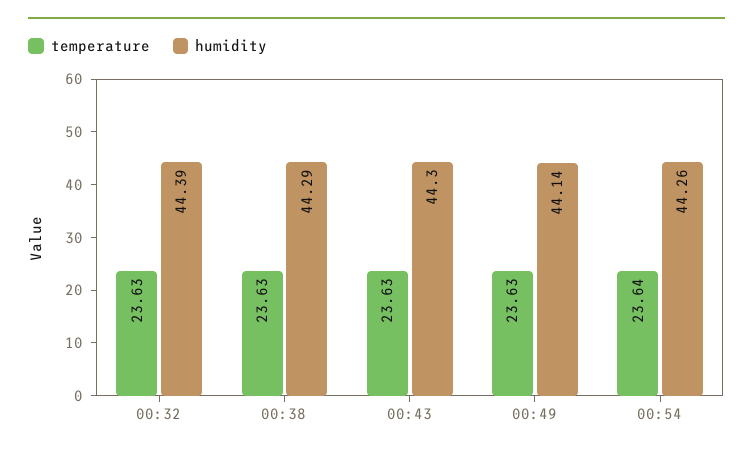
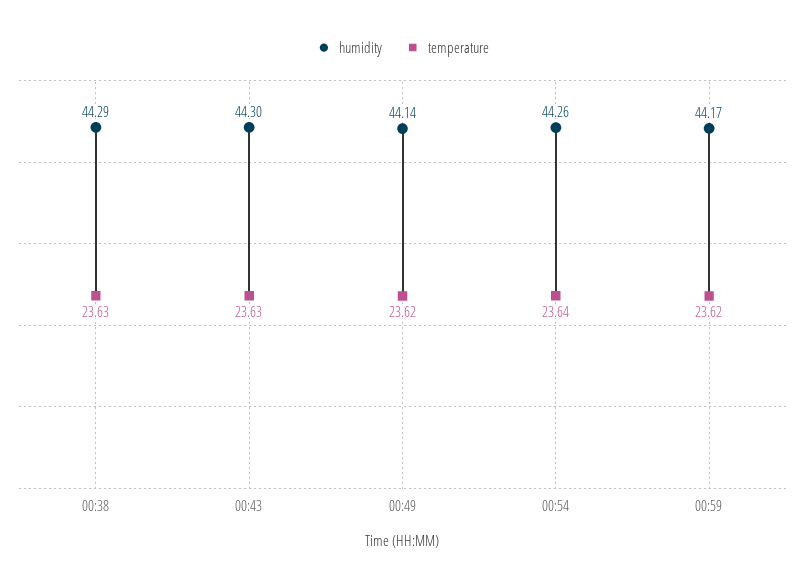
temperature, 00:32: 23.63 -> none
humidity, 00:32: 44.39 -> none
temperature, 00:49: 23.63 -> 23.62
humidity, 00:59: none -> 44.17
temperature, 00:59: none -> 23.62

